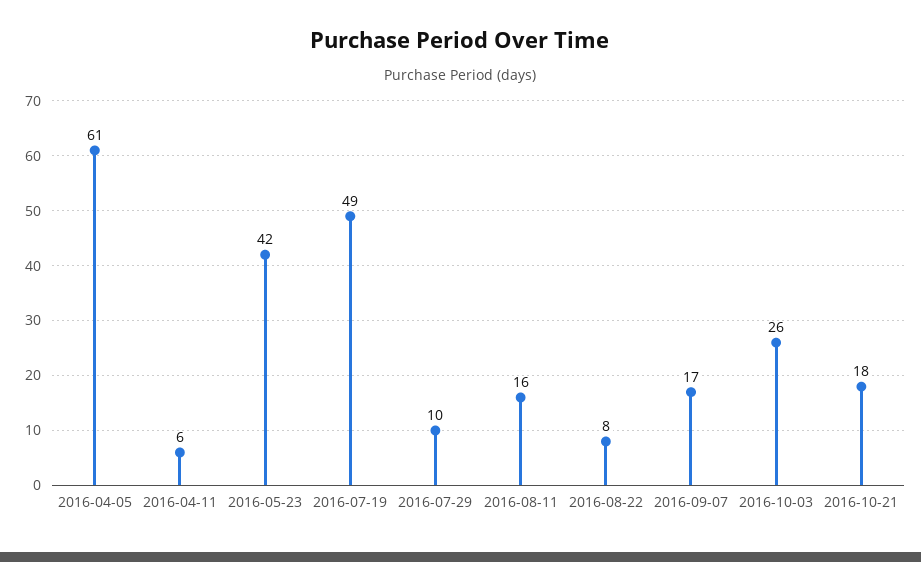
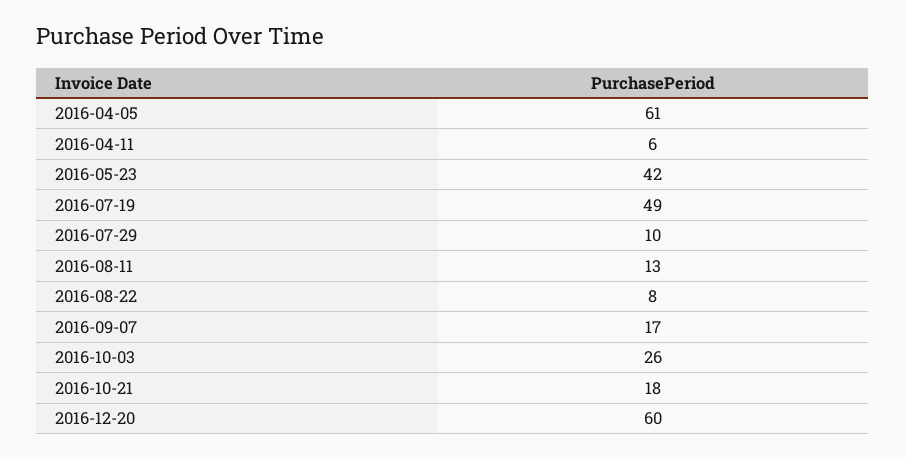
2016-08-11: 16 -> 13
2016-12-20: none -> 60

